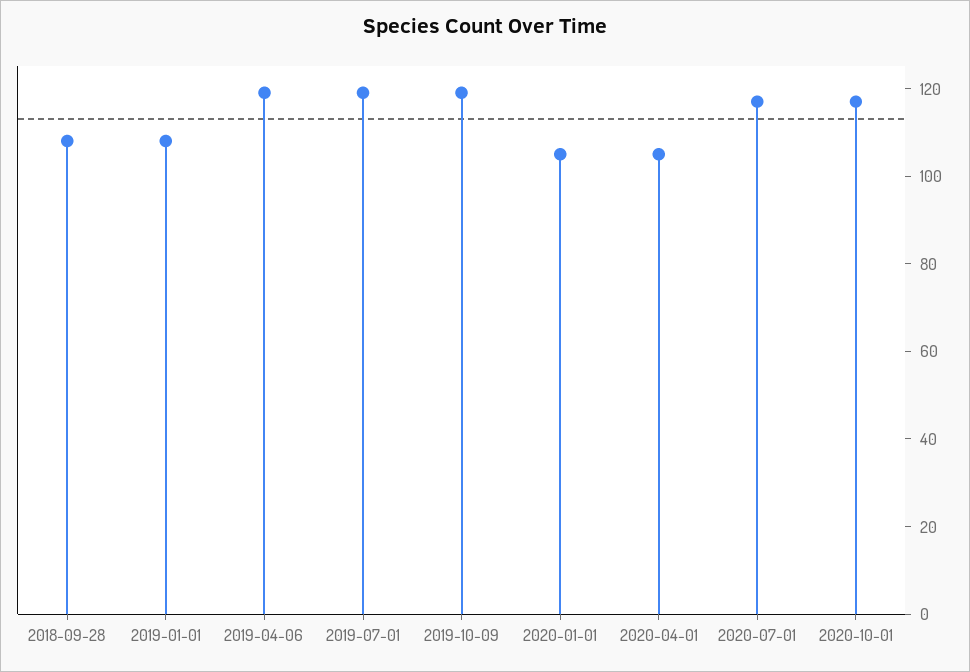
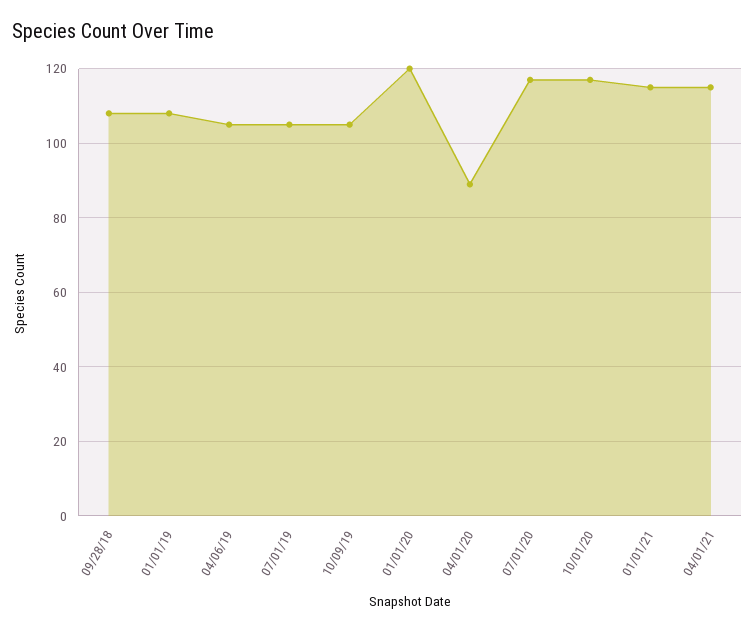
2019-04-06: 120 -> 105
2019-07-01: 120 -> 105
2019-10-09: 120 -> 105
2020-01-01: 105 -> 120
2020-04-01: 105 -> 90
01/01/21: none -> 115
04/01/21: none -> 115

